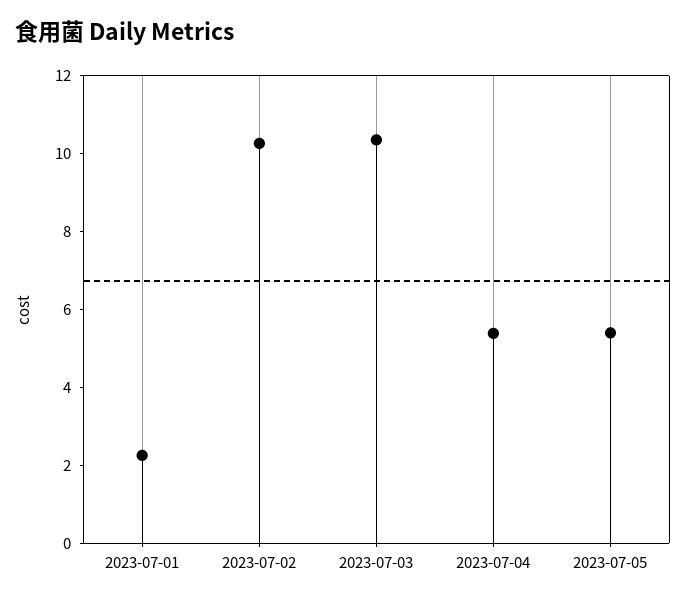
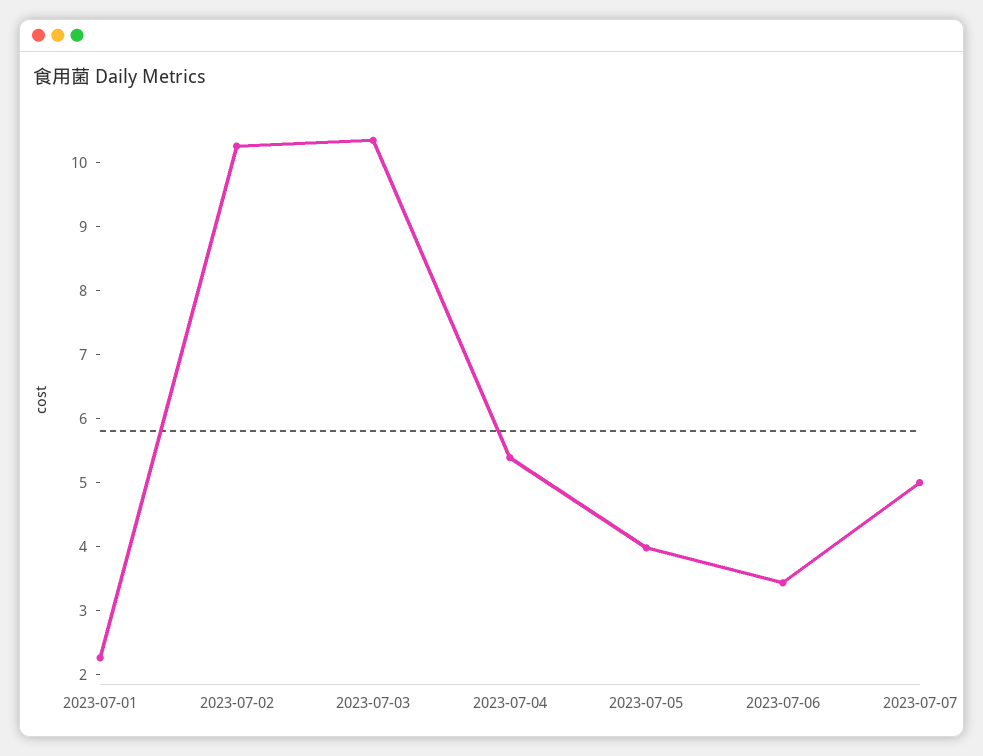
2023-07-05: 5.5 -> 4
2023-07-06: none -> 3.4
2023-07-07: none -> 5

